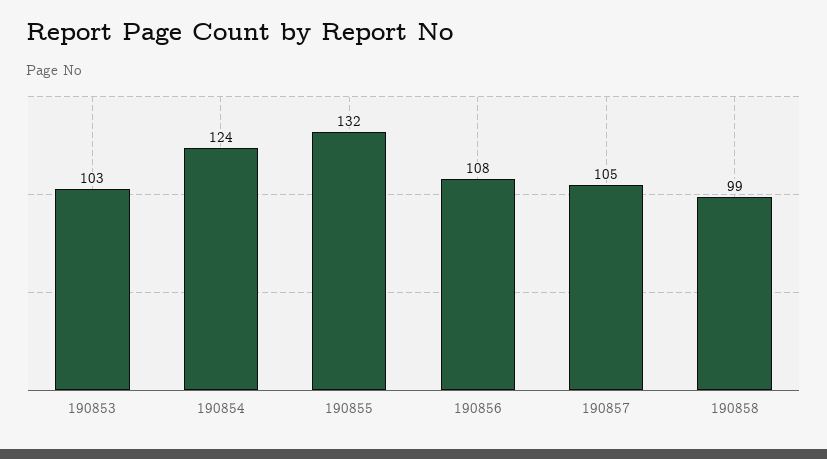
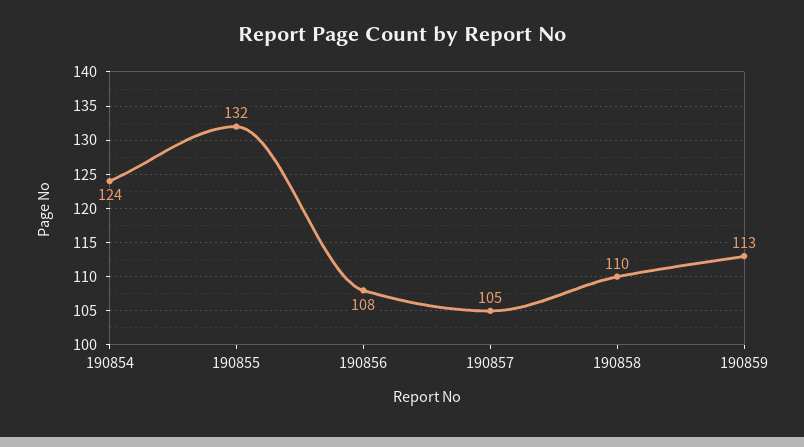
190853: 103 -> none
190858: 99 -> 110
190859: none -> 113

